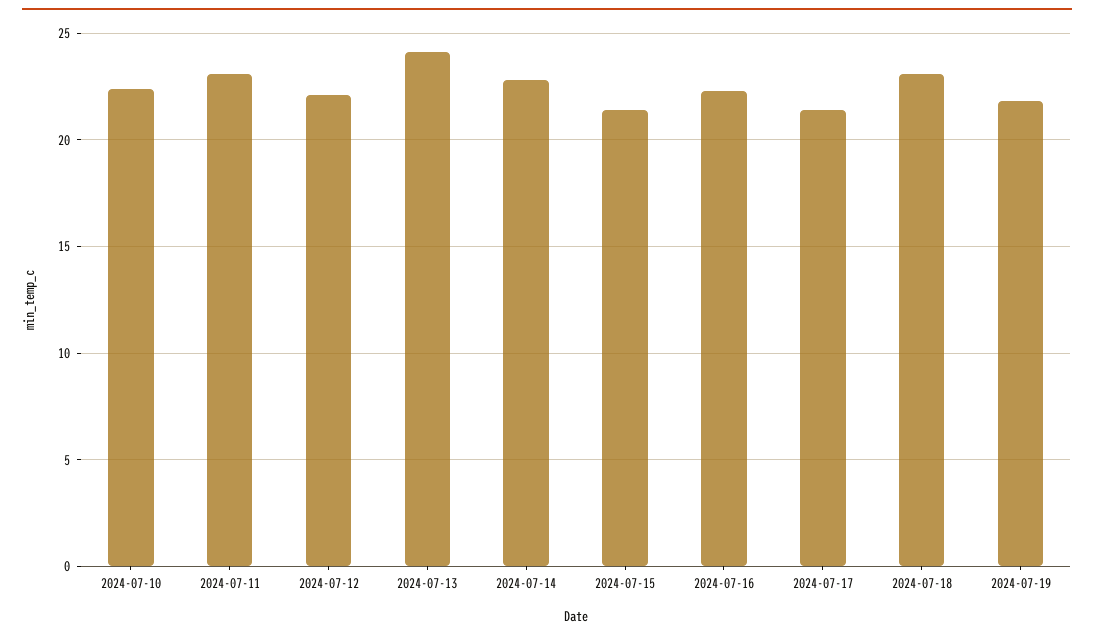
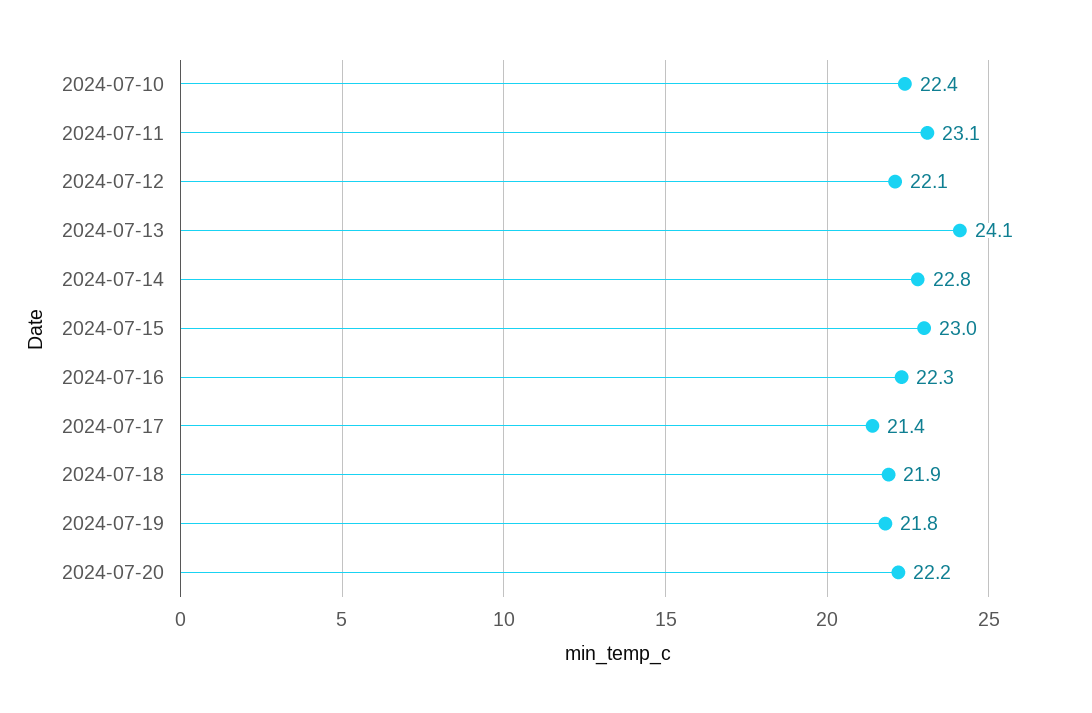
2024-07-15: 21.5 -> 23
2024-07-18: 23 -> 21.9
2024-07-20: none -> 22.2

